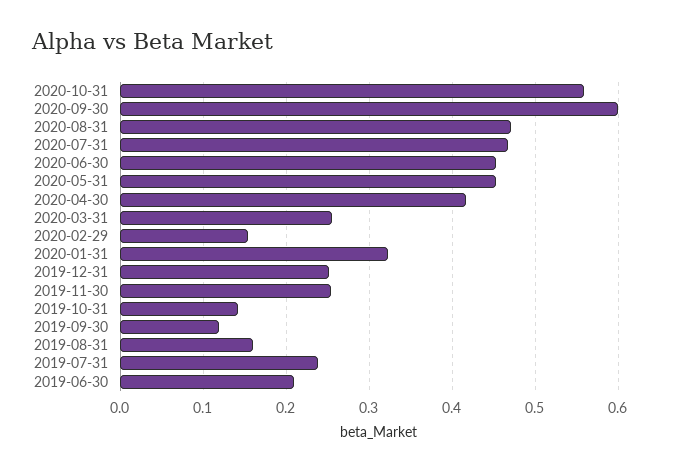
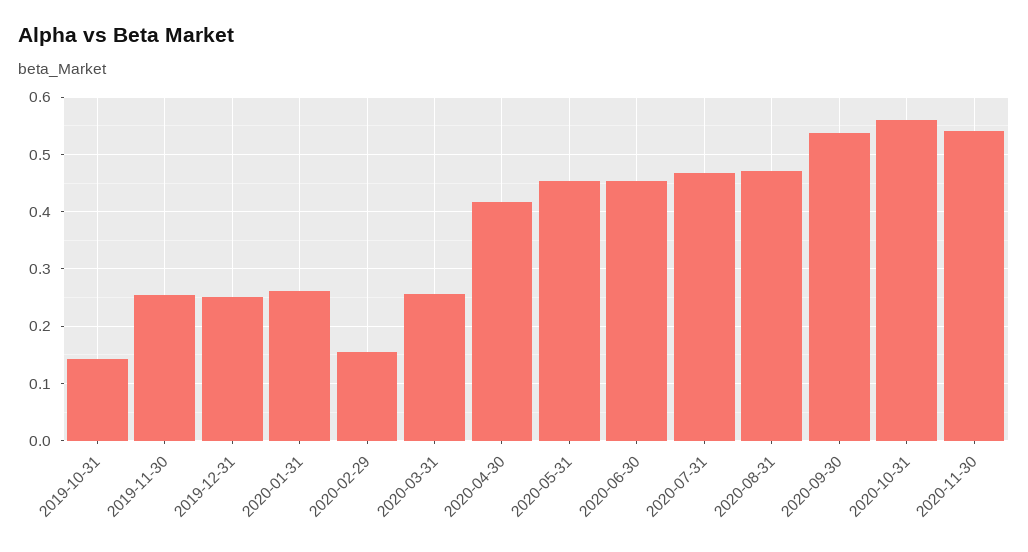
2020-09-30: 0.6 -> 0.54
2020-01-31: 0.32 -> 0.26
2019-09-30: 0.12 -> none
2019-08-31: 0.16 -> none
2019-07-31: 0.24 -> none
2019-06-30: 0.21 -> none
2020-11-30: none -> 0.54

